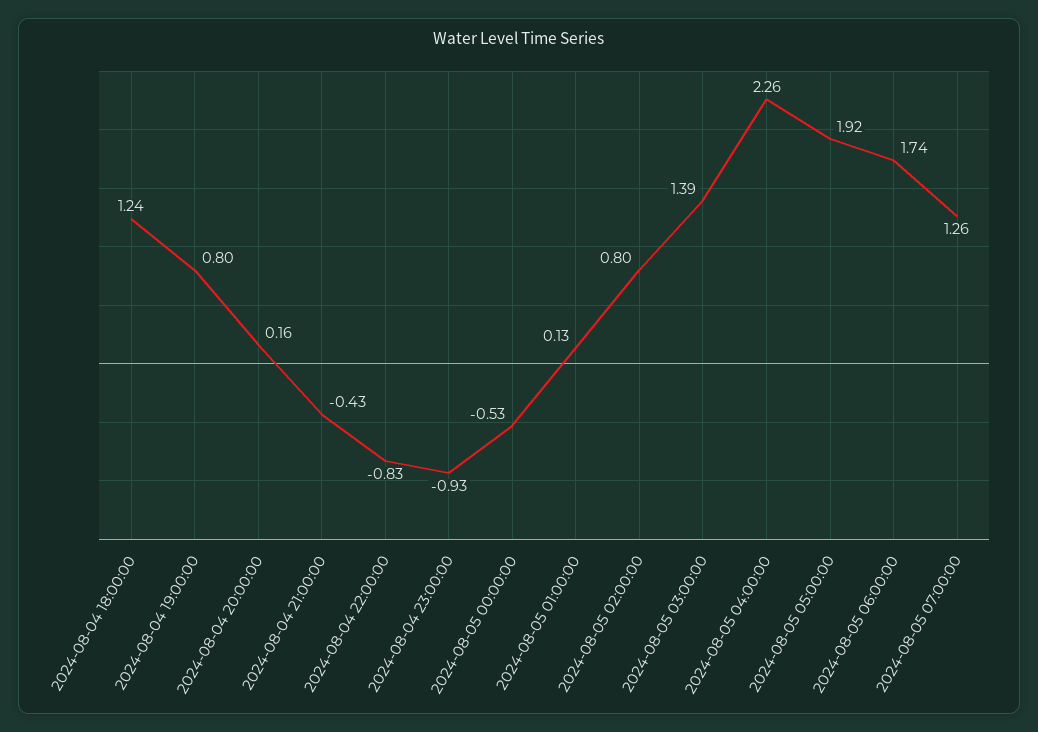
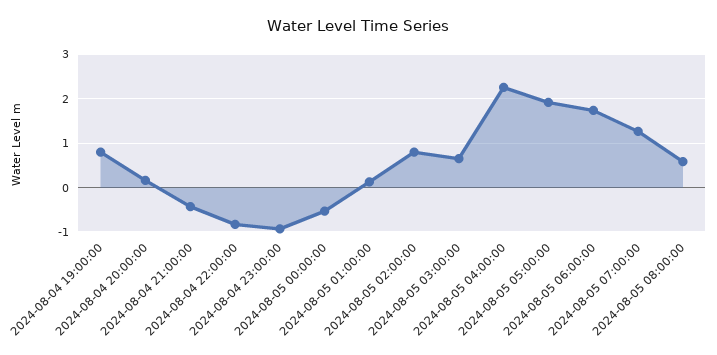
2024-08-04 18:00:00: 1.24 -> none
2024-08-05 03:00:00: 1.39 -> 0.6
2024-08-05 08:00:00: none -> 0.6

